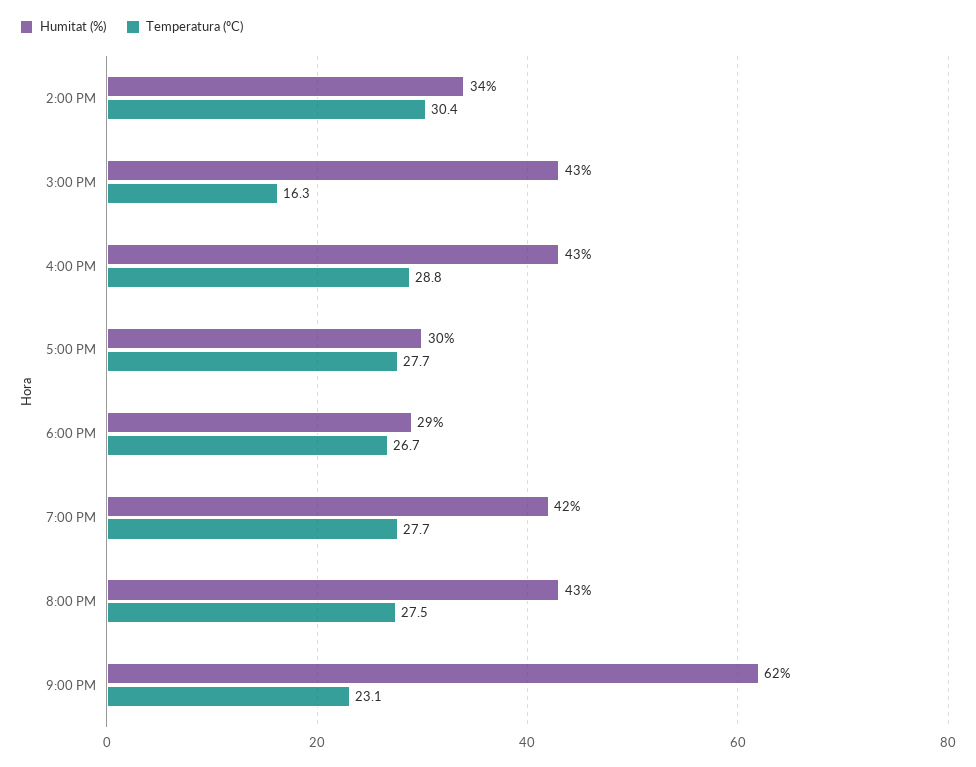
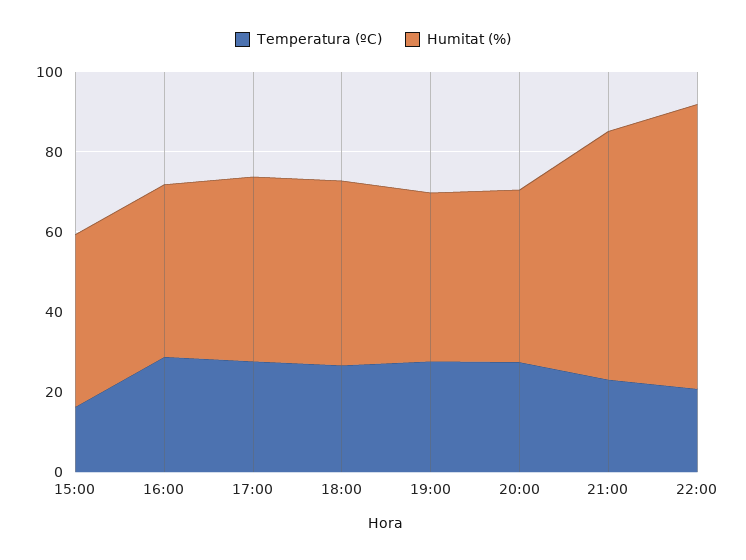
Humitat (%), 2:00 PM: 34 -> none
Temperatura (ºC), 2:00 PM: 30.4 -> none
Humitat (%), 5:00 PM: 30 -> 45
Humitat (%), 6:00 PM: 29 -> 45
Temperatura (ºC), 22:00: none -> 20
Humitat (%), 22:00: none -> 70

